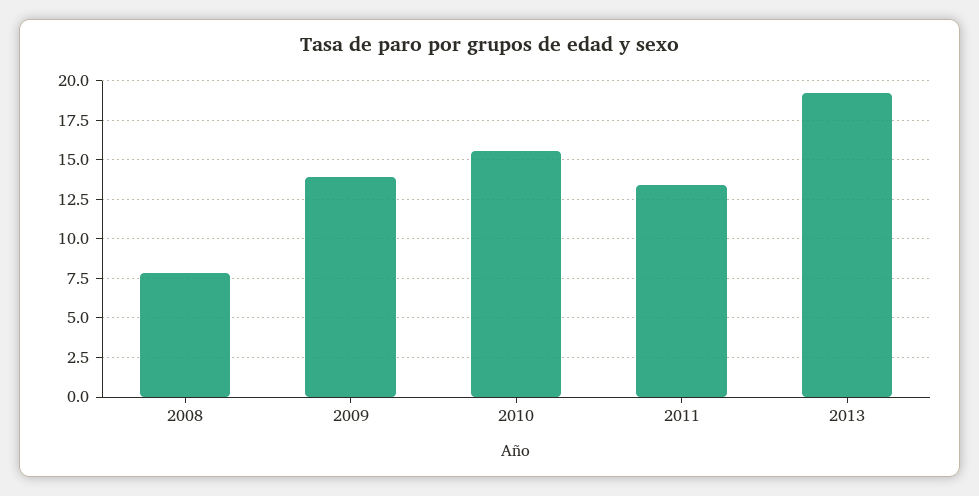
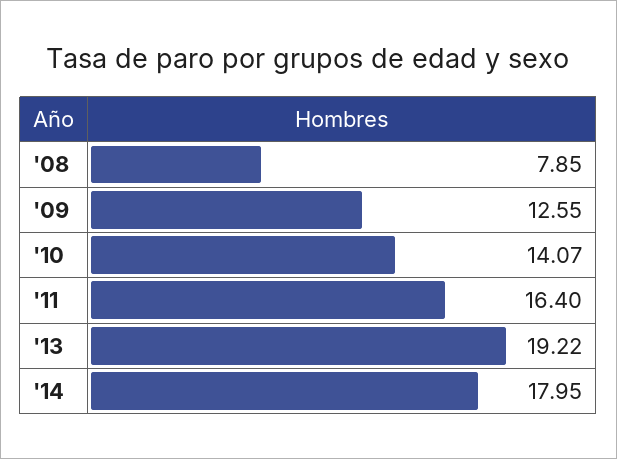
2009: 14 -> 12.55
2010: 15.5 -> 14.07
2011: 13.5 -> 16.4
'14: none -> 17.95

